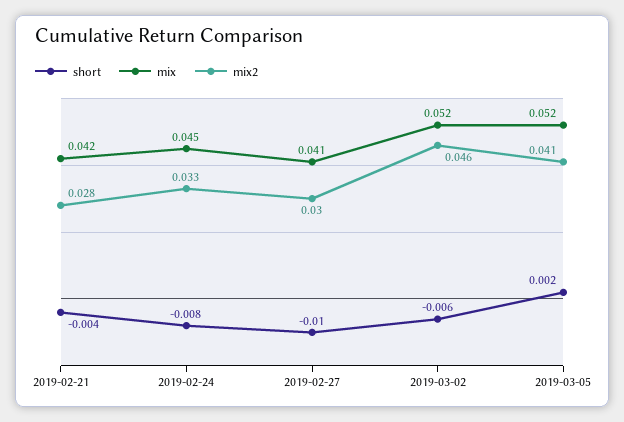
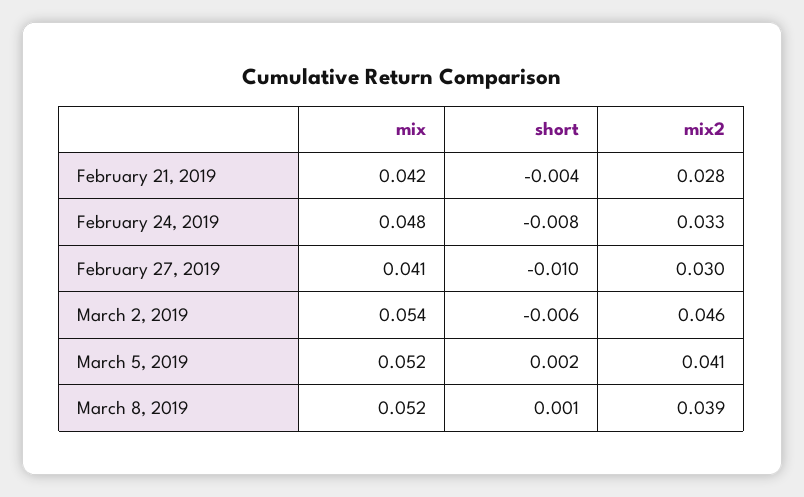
mix, 2019-02-24: 0.045 -> 0.048
mix, 2019-03-02: 0.052 -> 0.054
mix, March 8, 2019: none -> 0.052
short, March 8, 2019: none -> 0.001
mix2, March 8, 2019: none -> 0.039

